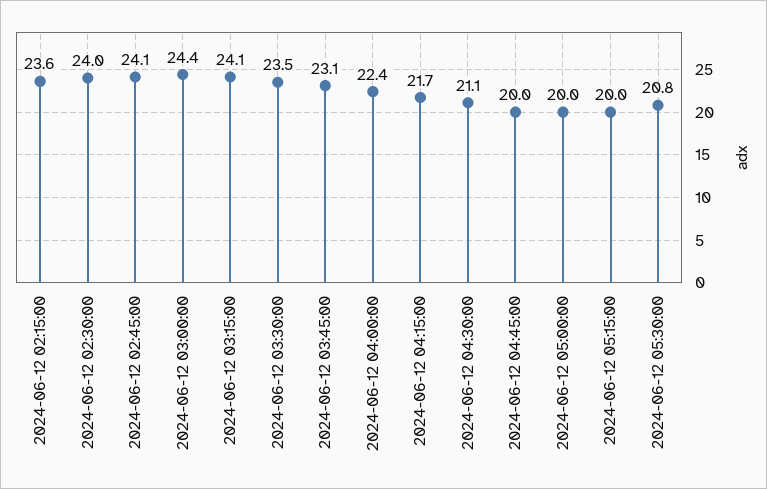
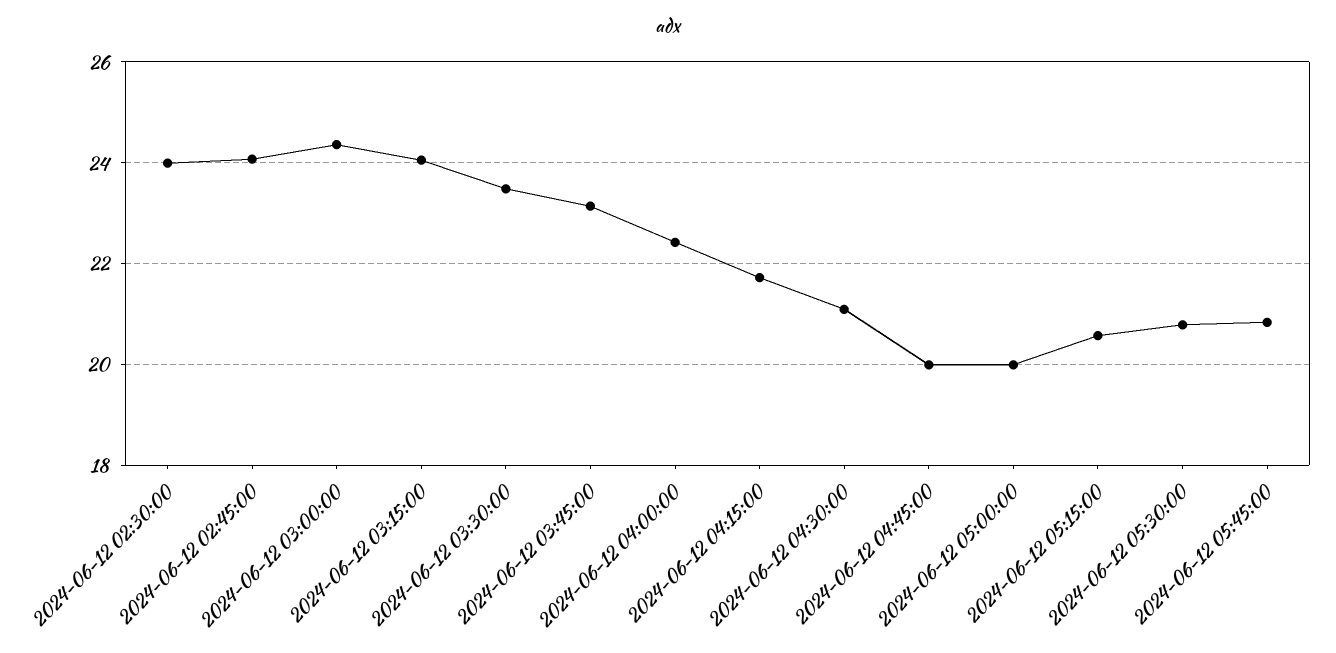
2024-06-12 02:15:00: 23.6 -> none
2024-06-12 05:15:00: 20 -> 20.6
2024-06-12 05:45:00: none -> 20.8

